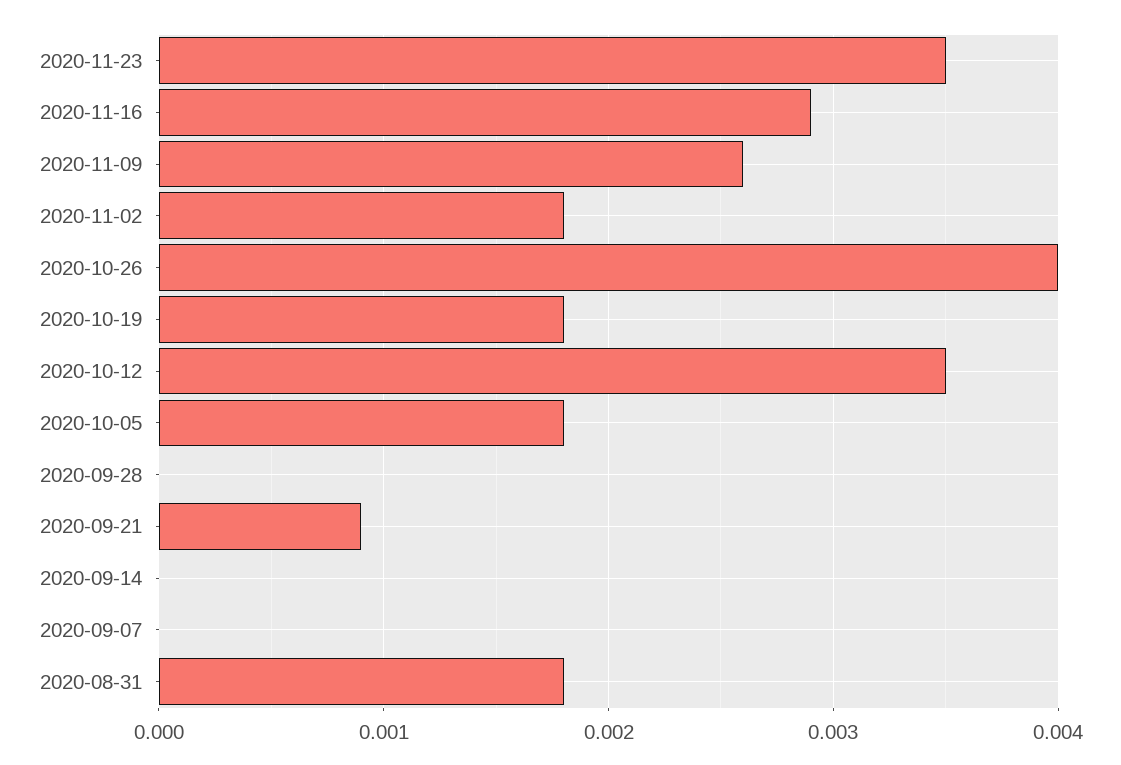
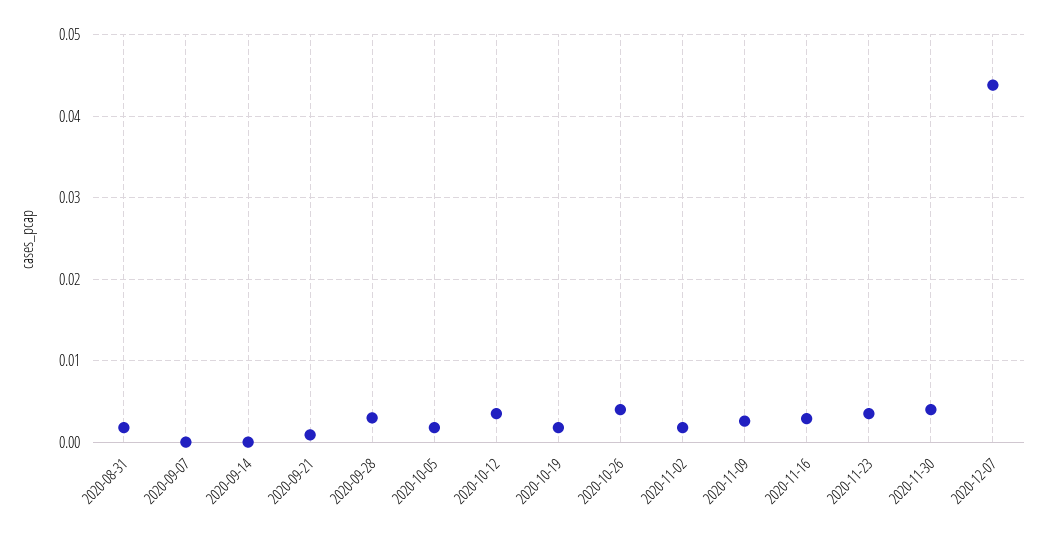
2020-09-28: 0 -> 0.003
2020-11-30: none -> 0.004
2020-12-07: none -> 0.044

